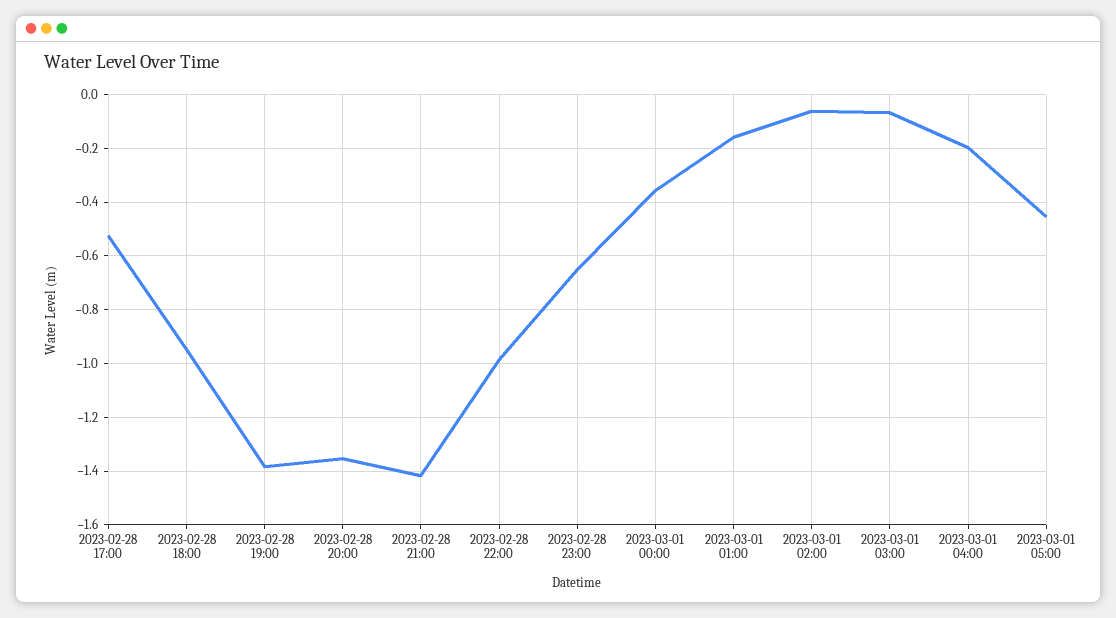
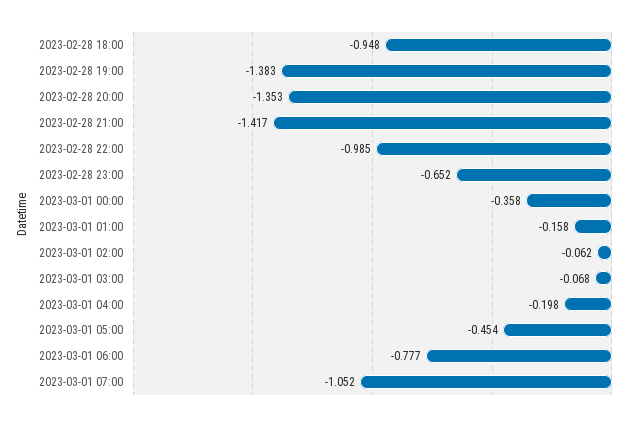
2023-02-28 17:00: -0.525 -> none
2023-03-01 06:00: none -> -0.777
2023-03-01 07:00: none -> -1.052

